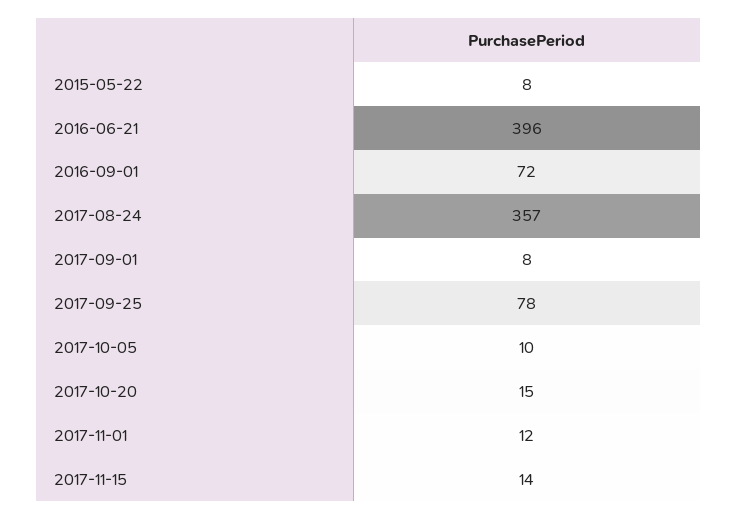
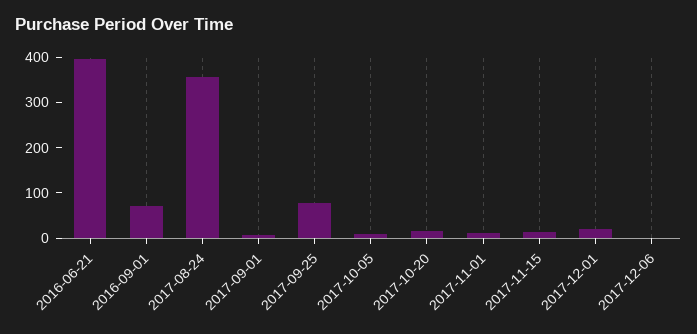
2015-05-22: 8 -> none
2017-12-01: none -> 20
2017-12-06: none -> 0

